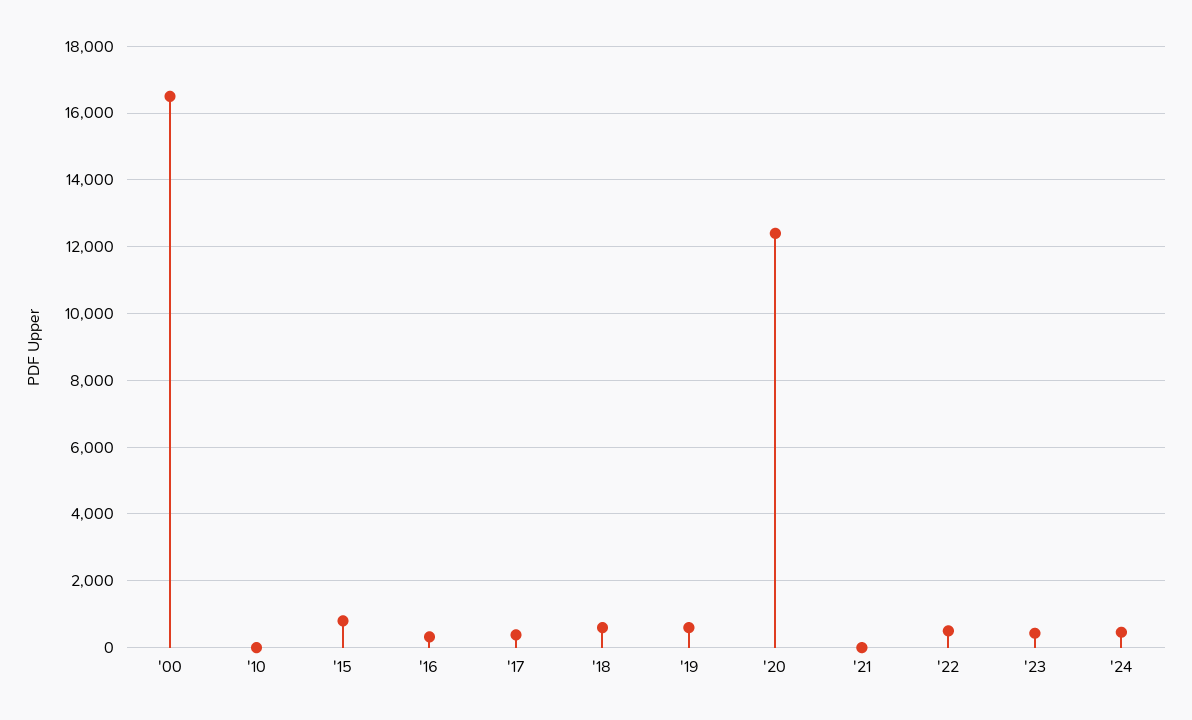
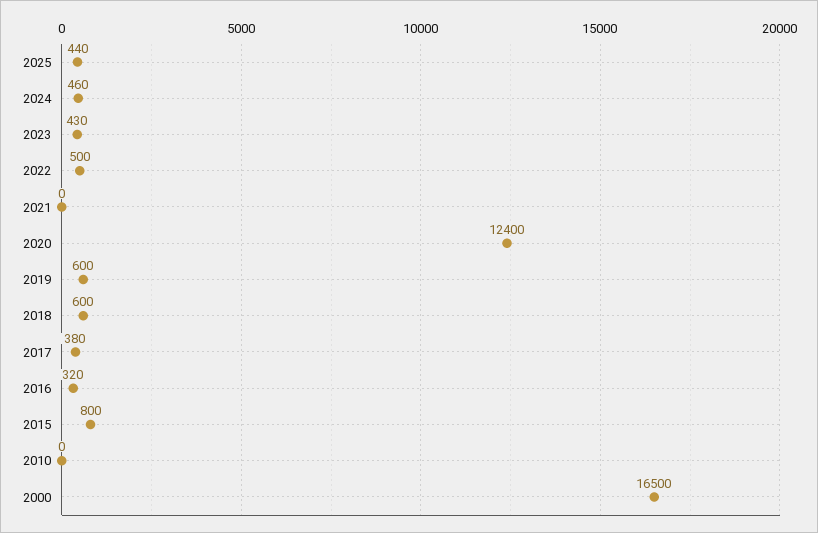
2025: none -> 440

